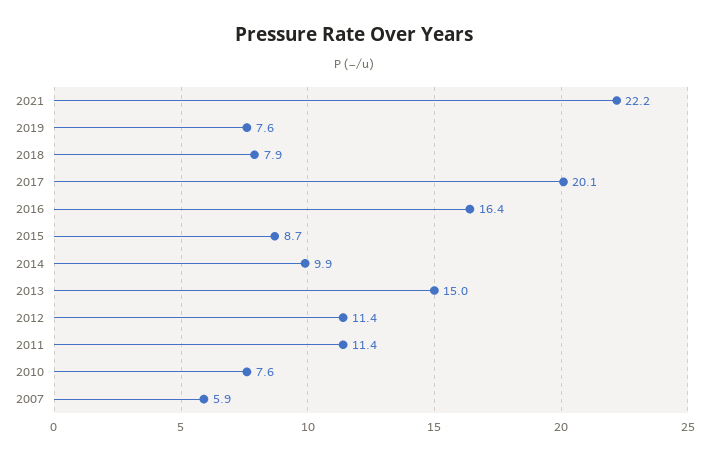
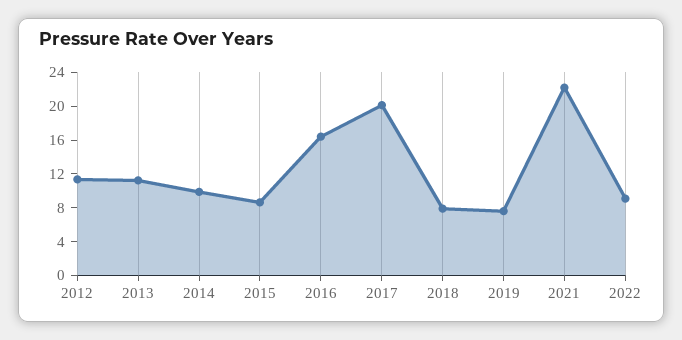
2013: 15 -> 11
2011: 11.4 -> none
2010: 7.6 -> none
2007: 5.9 -> none
2022: none -> 9

